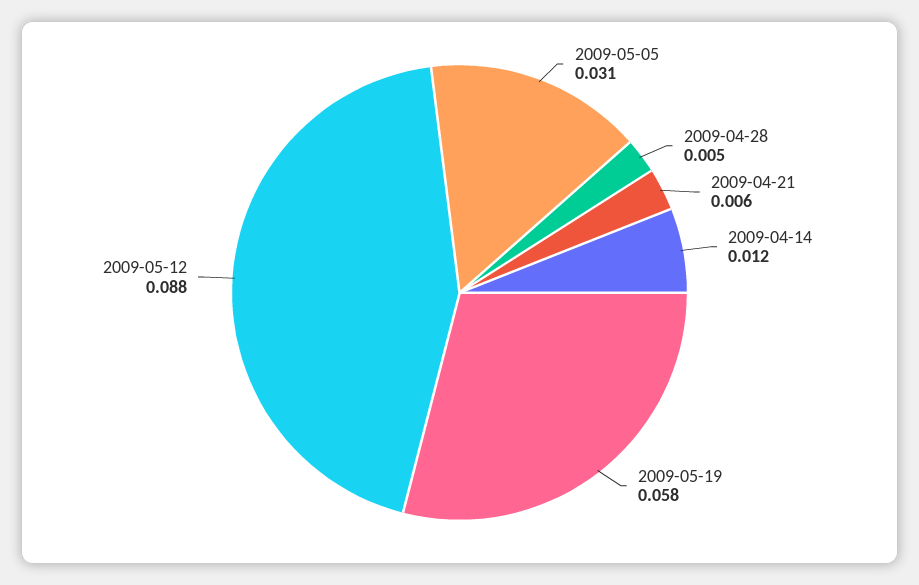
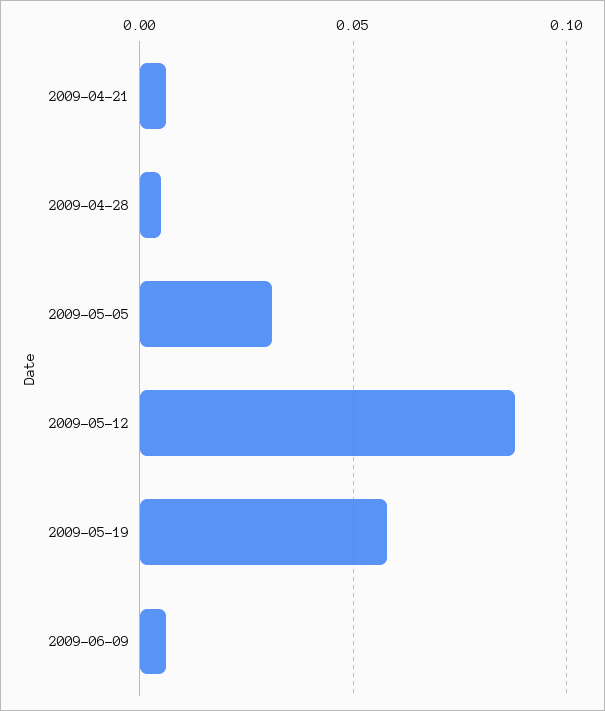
2009-04-14: 0.012 -> none
2009-06-09: none -> 0.005

